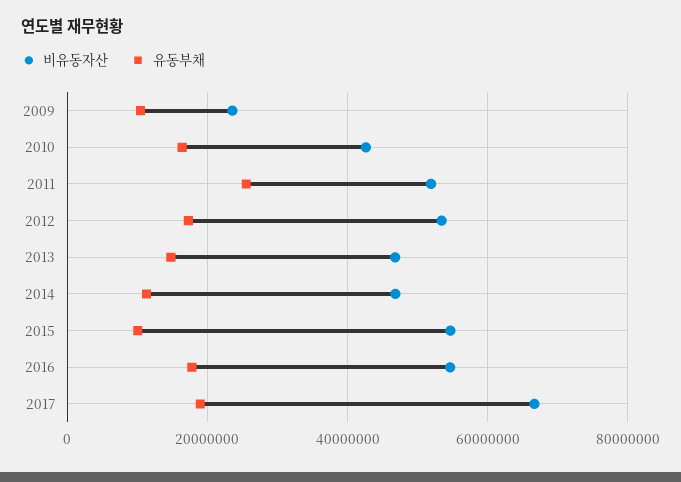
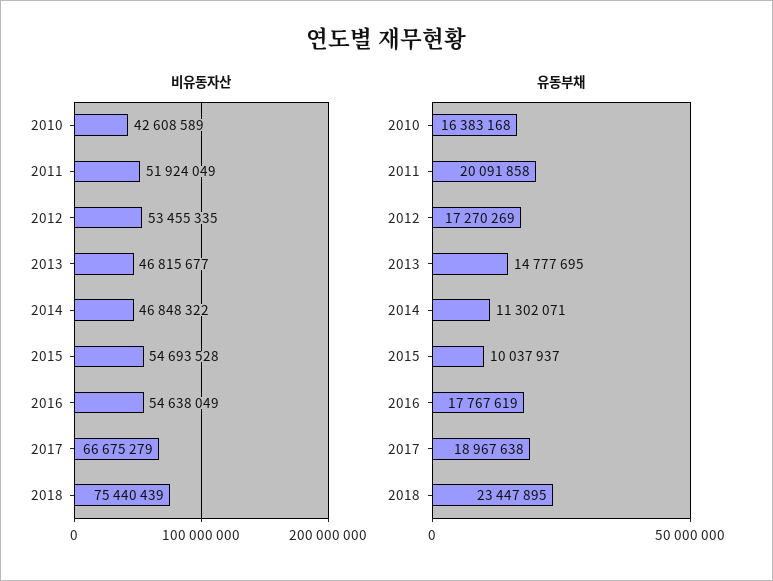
비유동자산, 2009: 24000000 -> none
유동부채, 2009: 10000000 -> none
유동부채, 2011: 26000000 -> 20091858
비유동자산, 2018: none -> 75440439
유동부채, 2018: none -> 23447895

